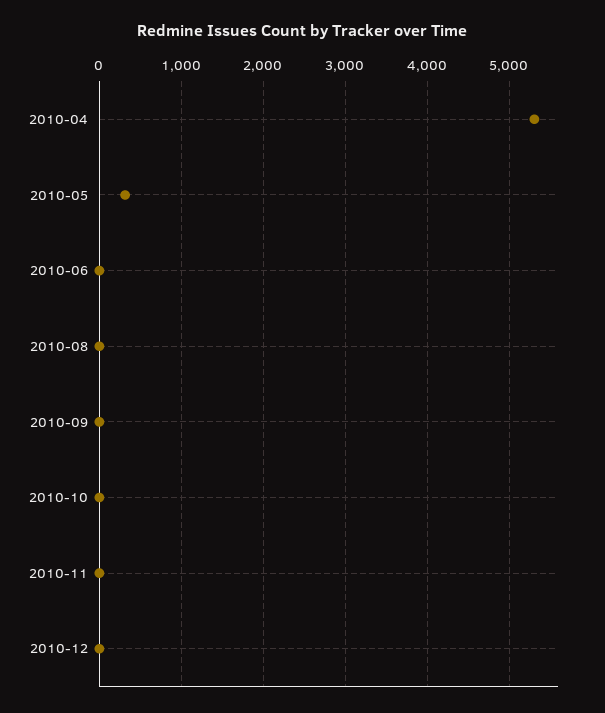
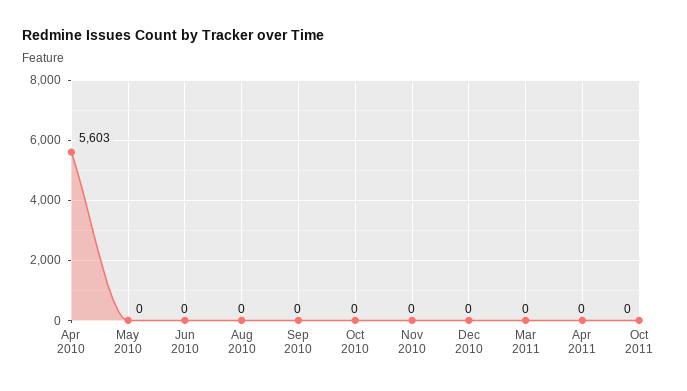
2010-04: 5300 -> 5603
2010-05: 300 -> 0
Mar 2011: none -> 0
Apr 2011: none -> 0
Oct 2011: none -> 0

